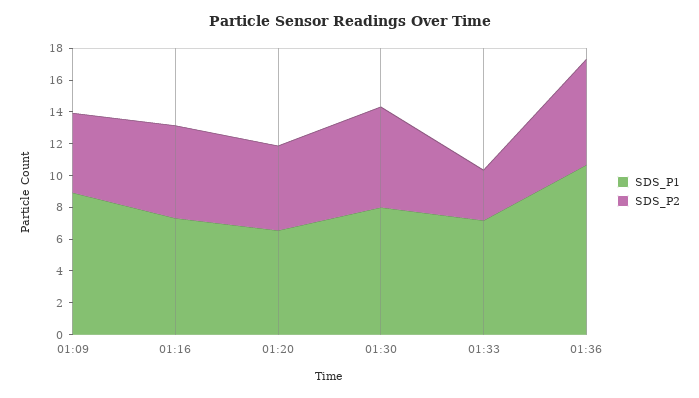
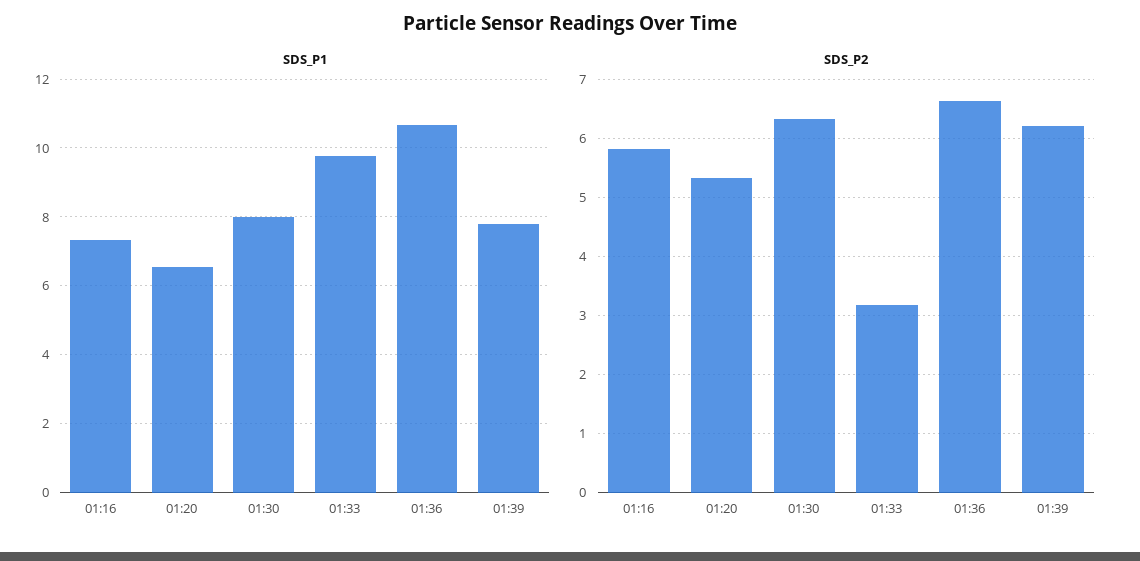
SDS_P1, 01:09: 9 -> none
SDS_P2, 01:09: 5 -> none
SDS_P1, 01:33: 7 -> 9.8
SDS_P1, 01:39: none -> 7.8
SDS_P2, 01:39: none -> 6.2

